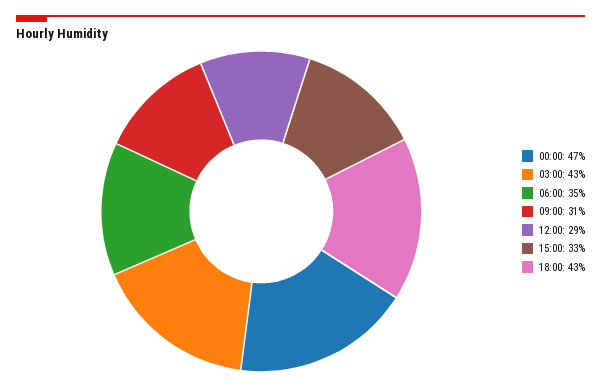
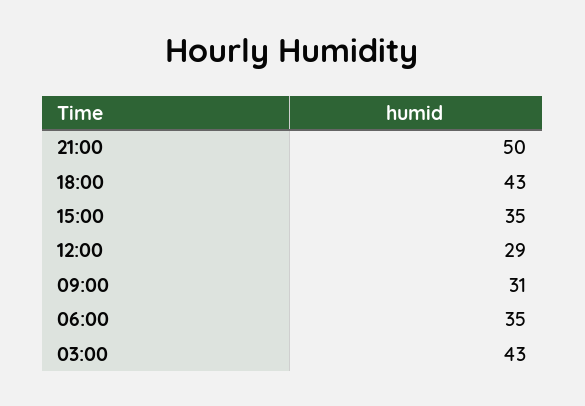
00:00: 47 -> none
15:00: 33 -> 35
21:00: none -> 50

